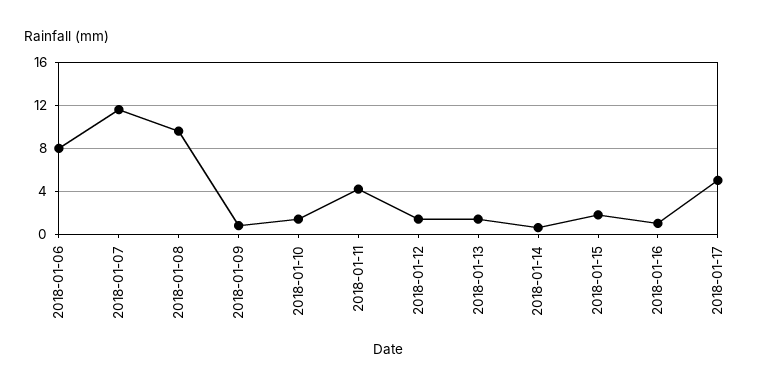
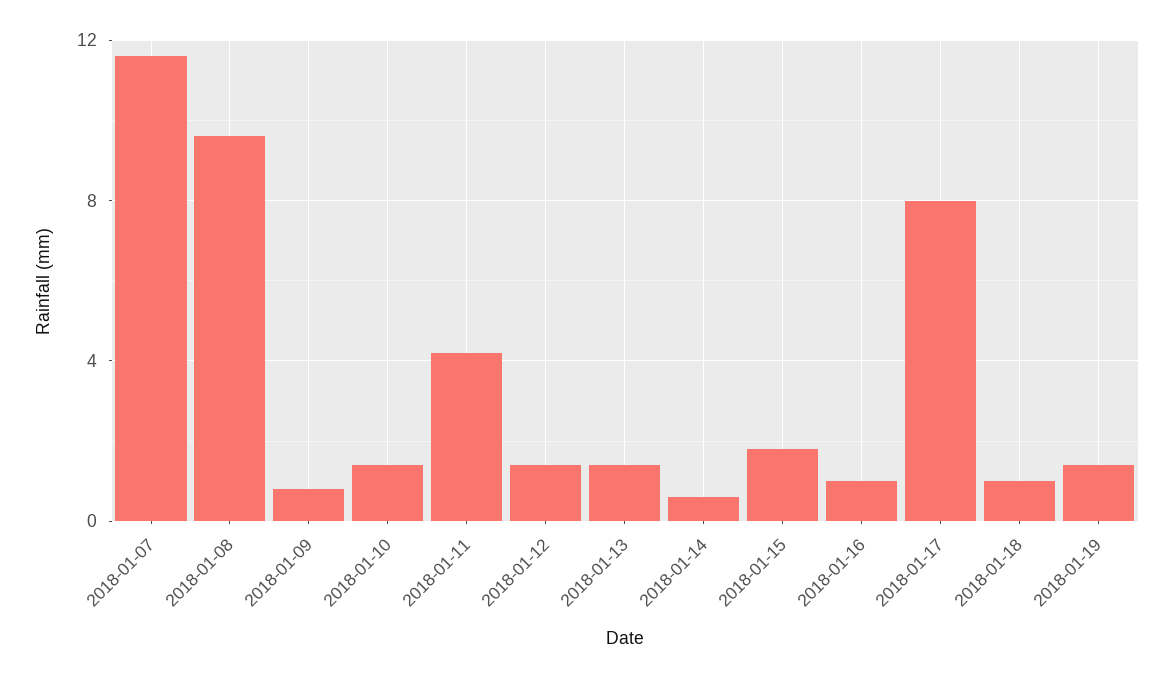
2018-01-06: 8 -> none
2018-01-17: 5 -> 8
2018-01-18: none -> 1
2018-01-19: none -> 1.5

